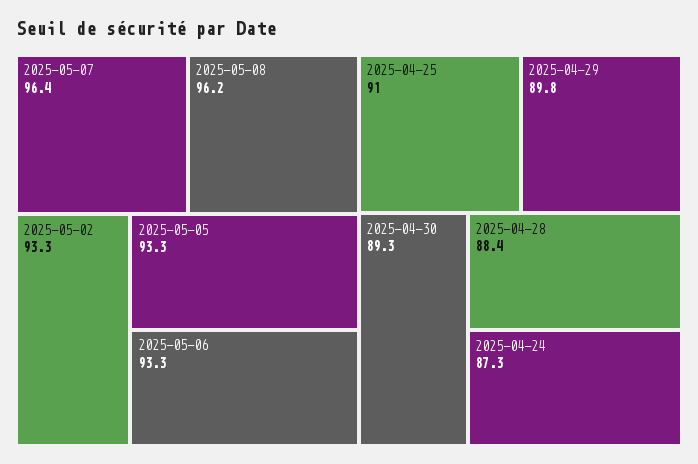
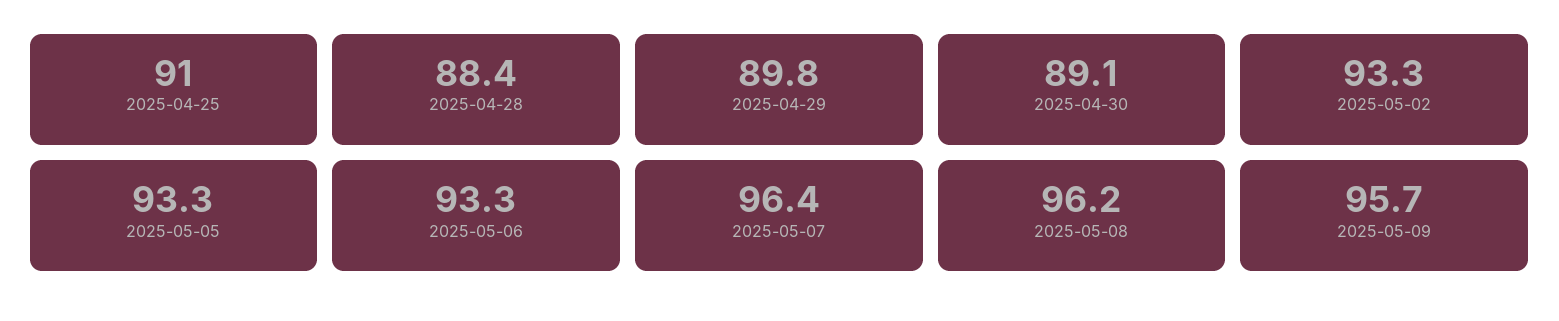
2025-04-30: 89.3 -> 89.1
2025-04-24: 87.3 -> none
2025-05-09: none -> 95.7

